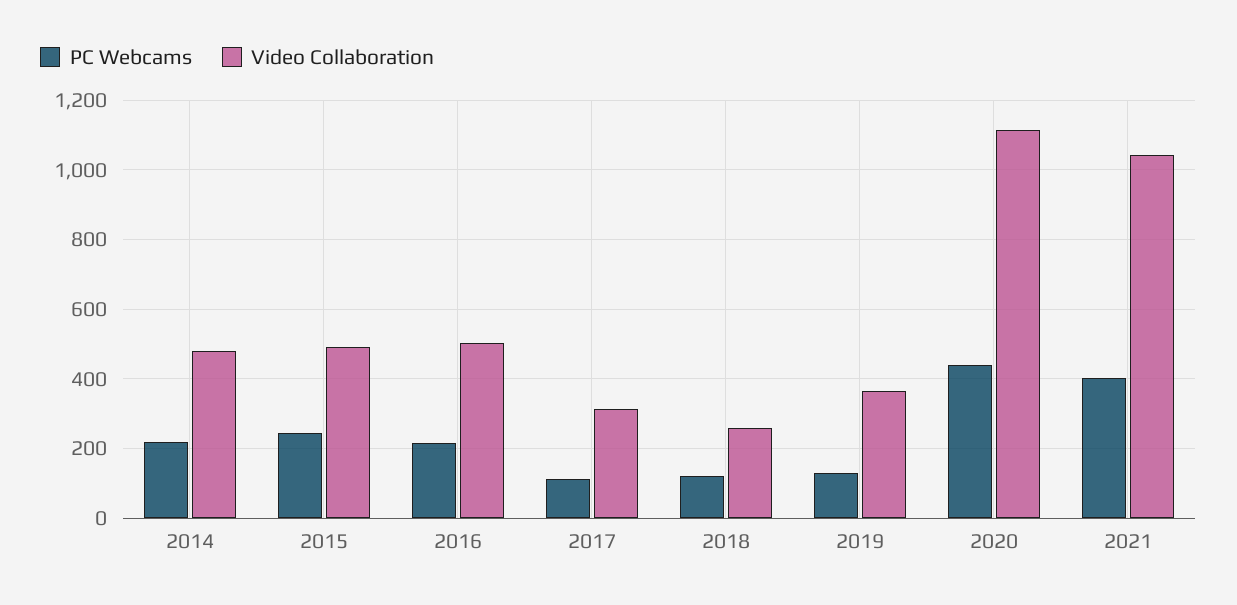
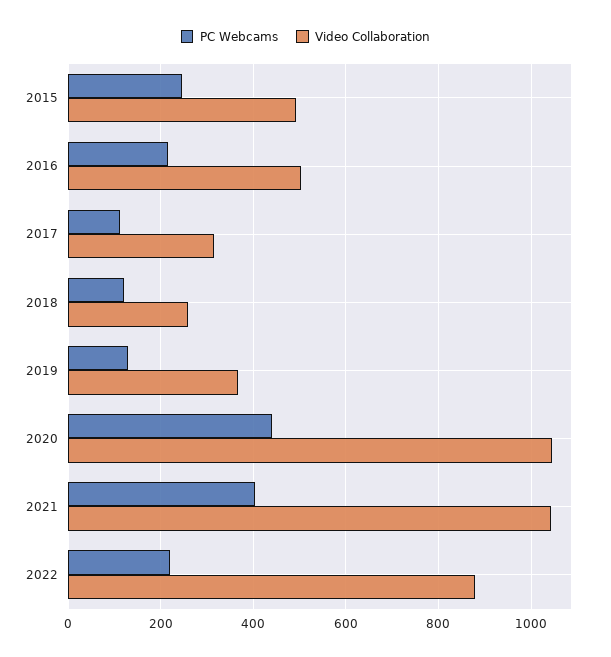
PC Webcams, 2014: 220 -> none
Video Collaboration, 2014: 480 -> none
Video Collaboration, 2020: 1120 -> 1040
PC Webcams, 2022: none -> 220
Video Collaboration, 2022: none -> 880

